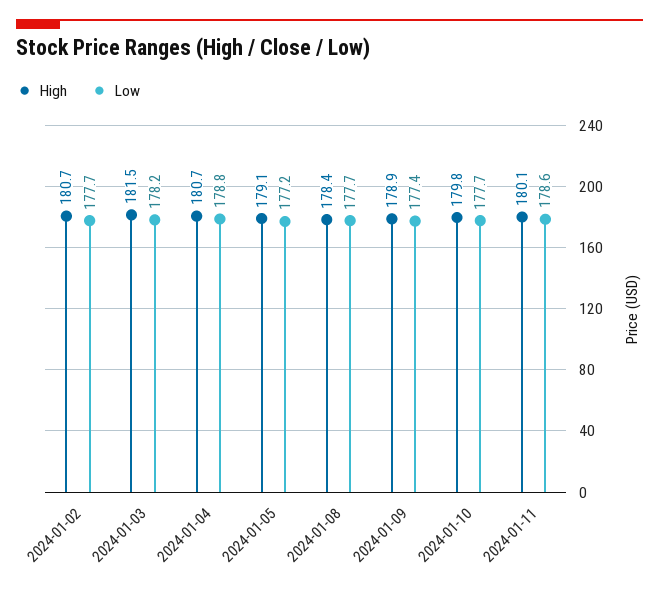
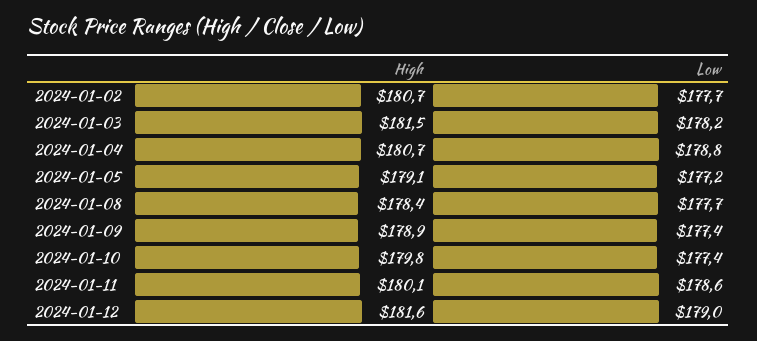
Low, 2024-01-10: 177.7 -> 177.4
High, 2024-01-12: none -> 181.6
Low, 2024-01-12: none -> 179

